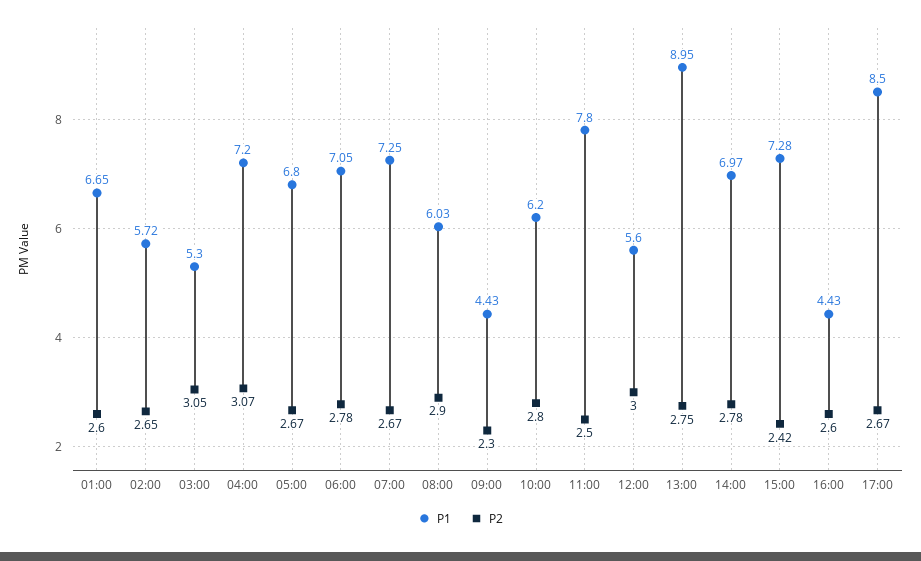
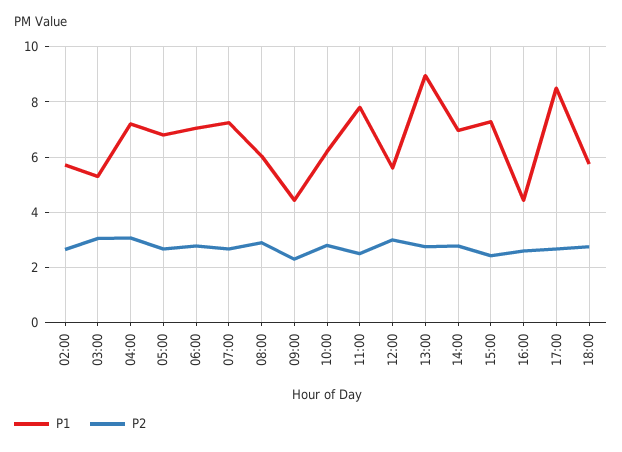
P1, 01:00: 6.65 -> none
P2, 01:00: 2.6 -> none
P1, 18:00: none -> 5.75
P2, 18:00: none -> 2.75

